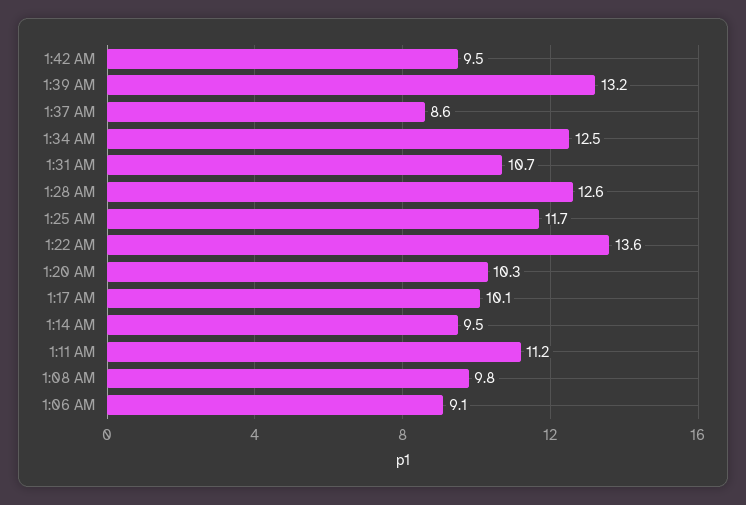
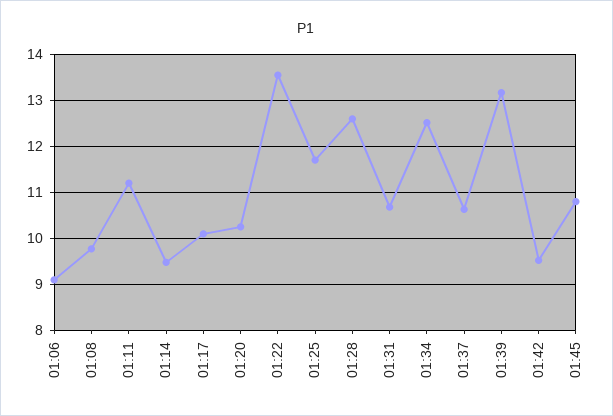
1:37 AM: 8.6 -> 10.6
01:45: none -> 10.8

